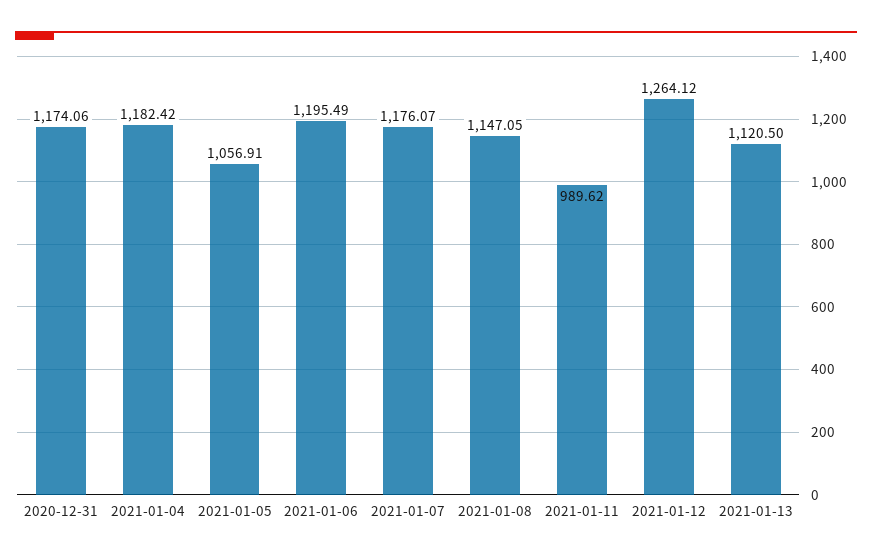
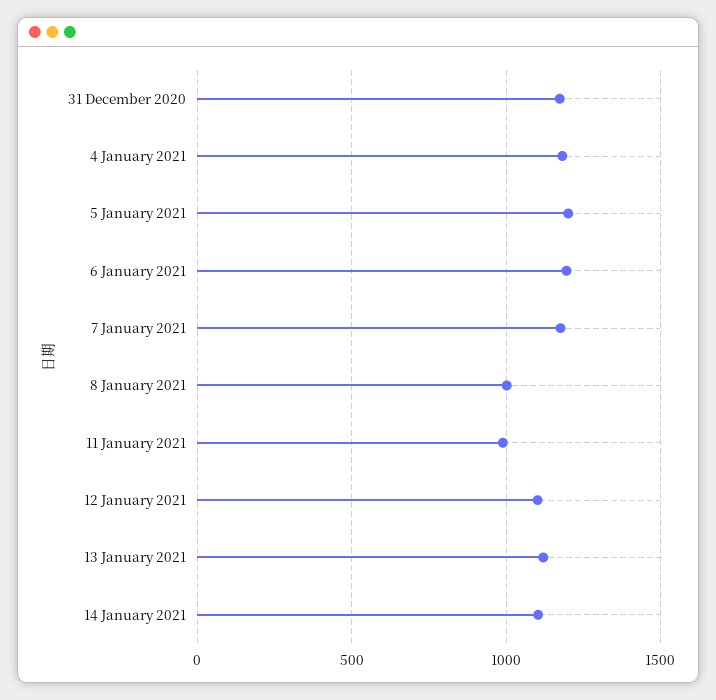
2021-01-05: 1056.91 -> 1200
2021-01-08: 1147.05 -> 1000
2021-01-12: 1264.12 -> 1100
14 January 2021: none -> 1100

